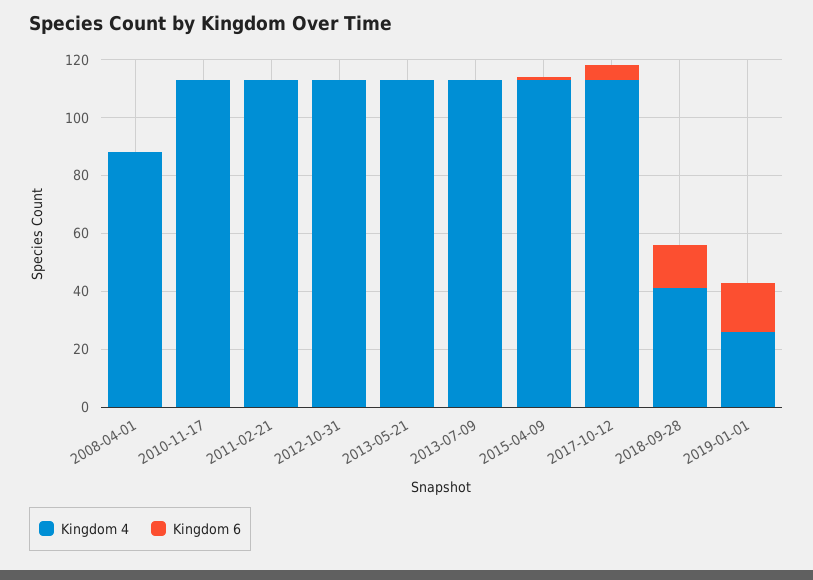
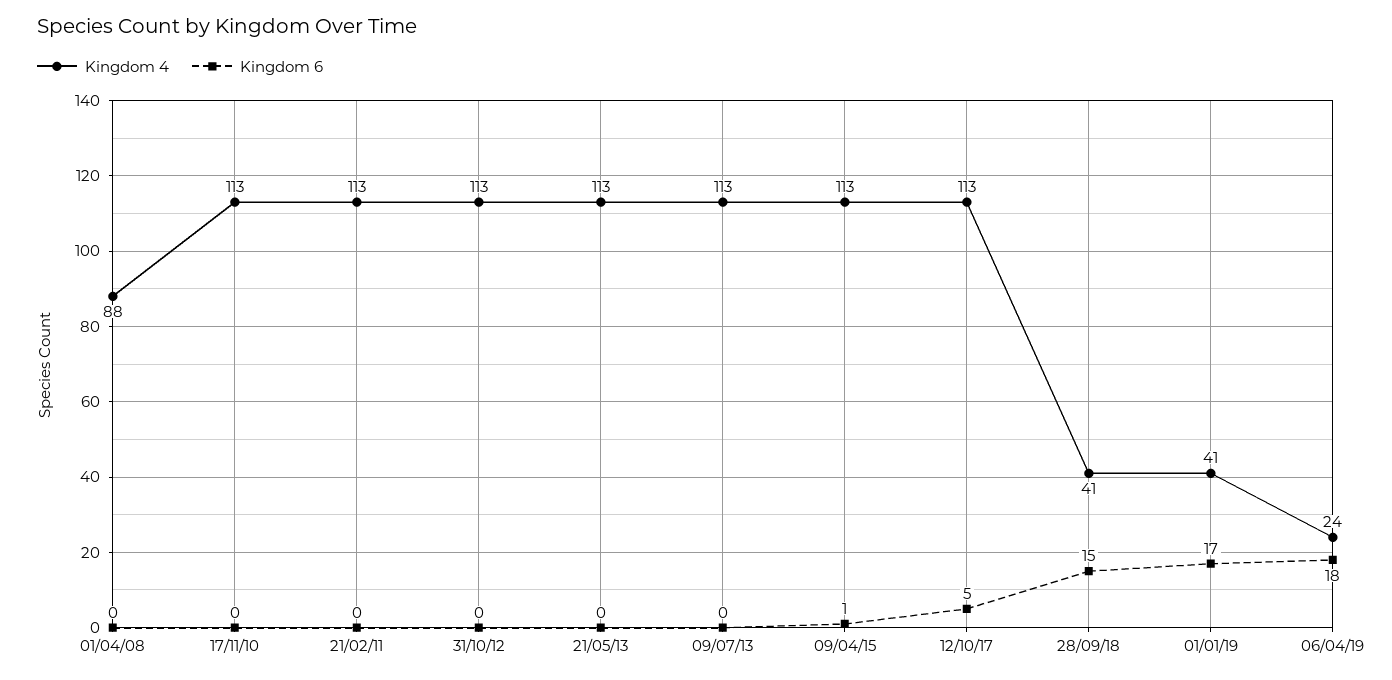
Kingdom 4, 2019-01-01: 25 -> 41
Kingdom 4, 06/04/19: none -> 24
Kingdom 6, 06/04/19: none -> 18

